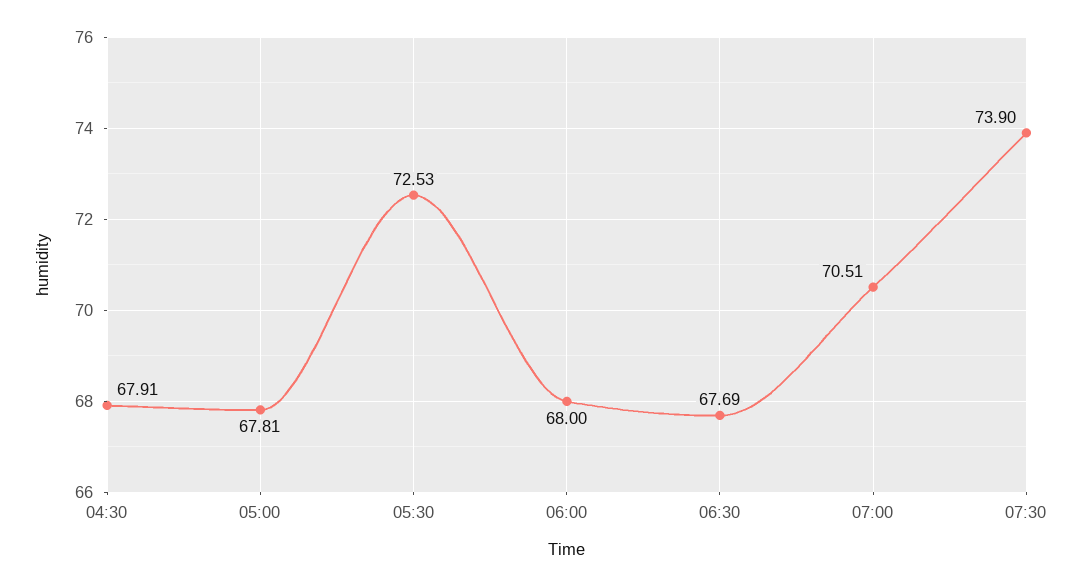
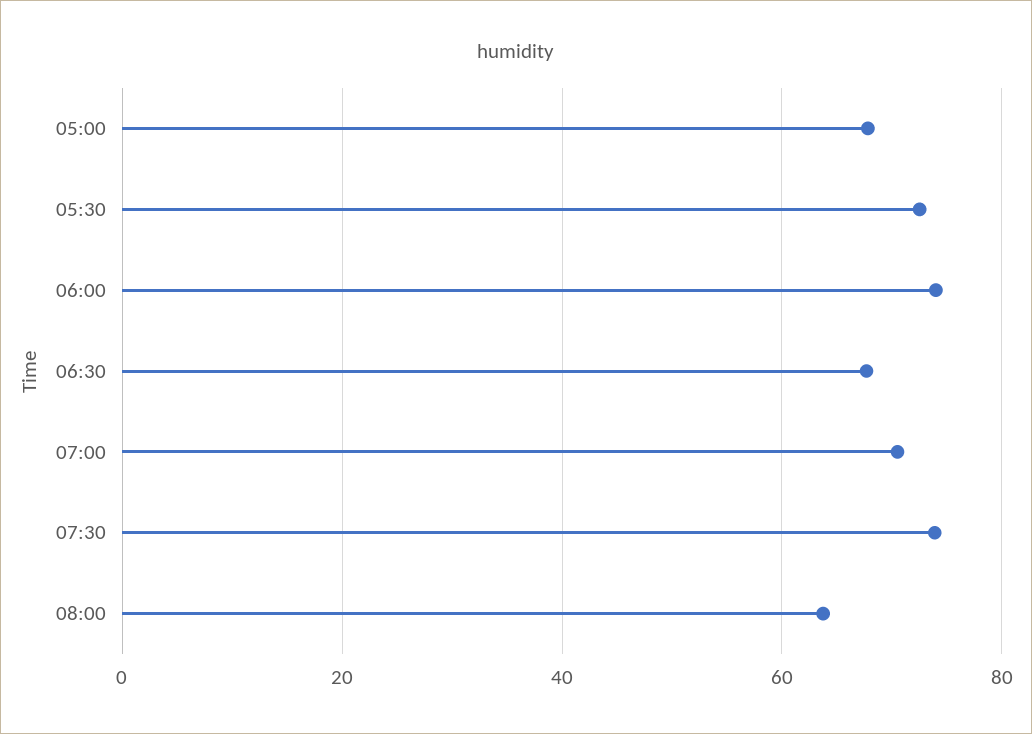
04:30: 67.91 -> none
06:00: 68 -> 74
08:00: none -> 64

